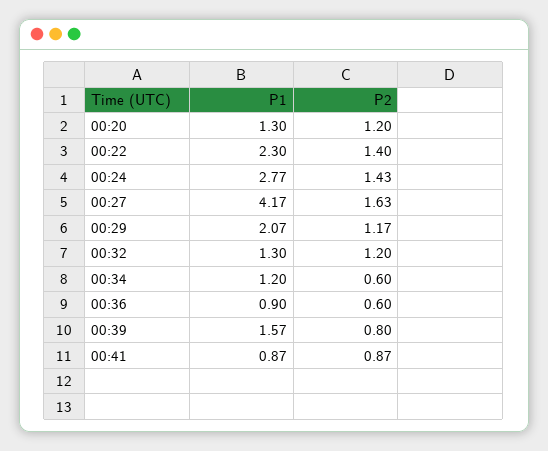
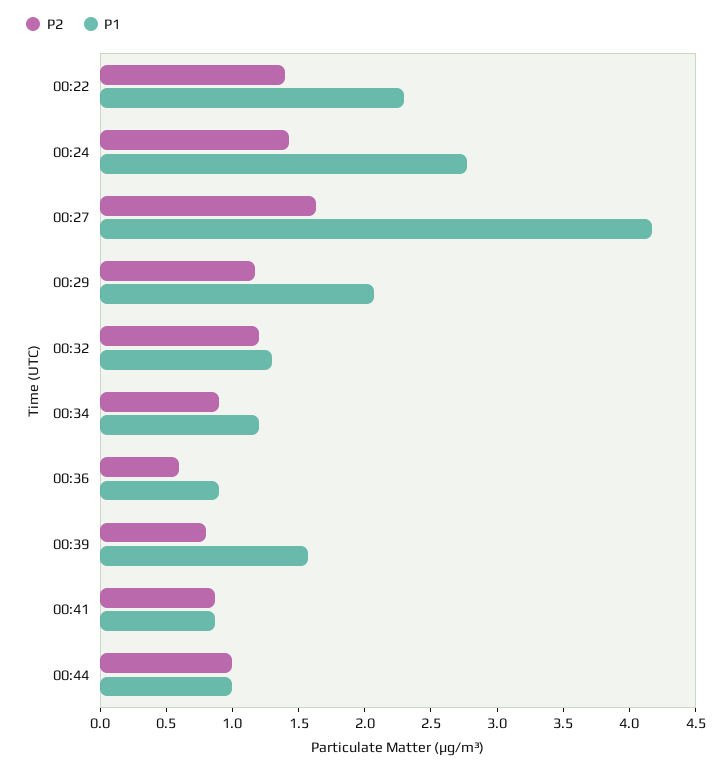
P1, 00:20: 1.3 -> none
P2, 00:20: 1.2 -> none
P2, 00:34: 0.6 -> 0.9
P2, 00:44: none -> 1
P1, 00:44: none -> 1

